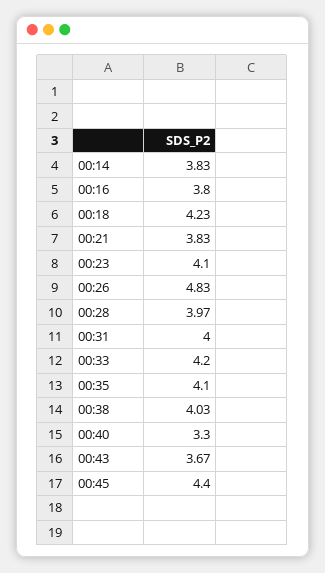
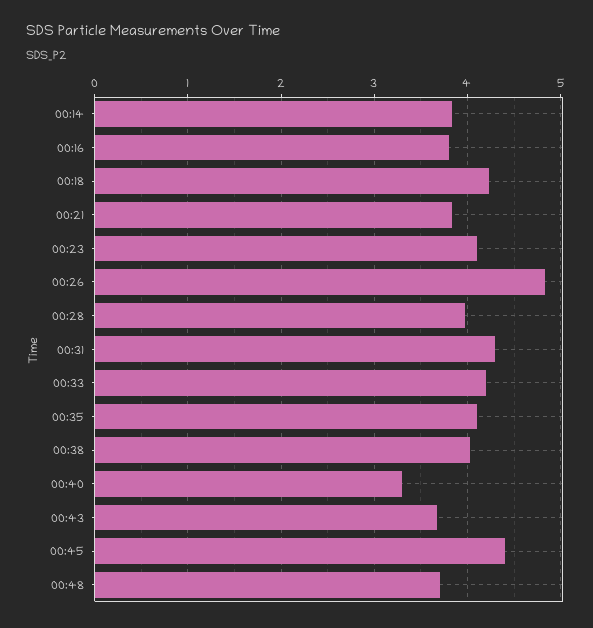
00:31: 4 -> 4.3
00:48: none -> 3.7

